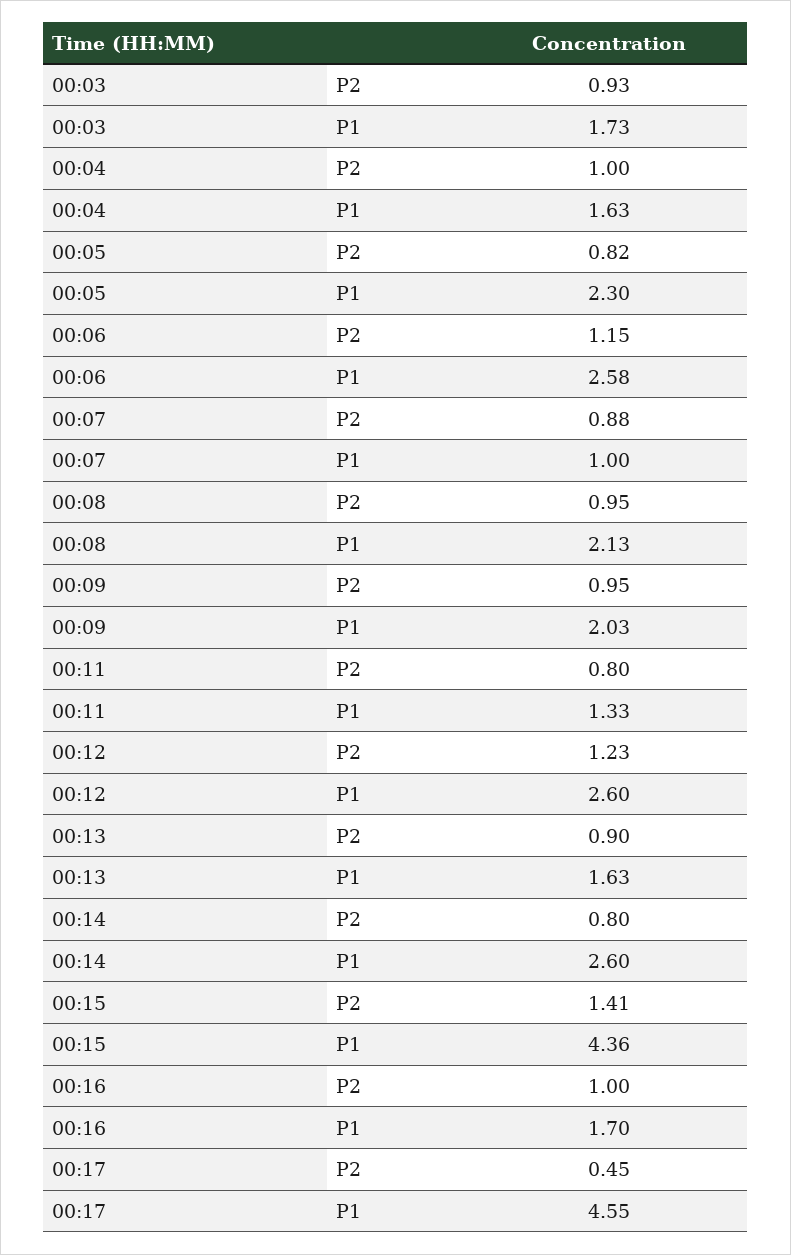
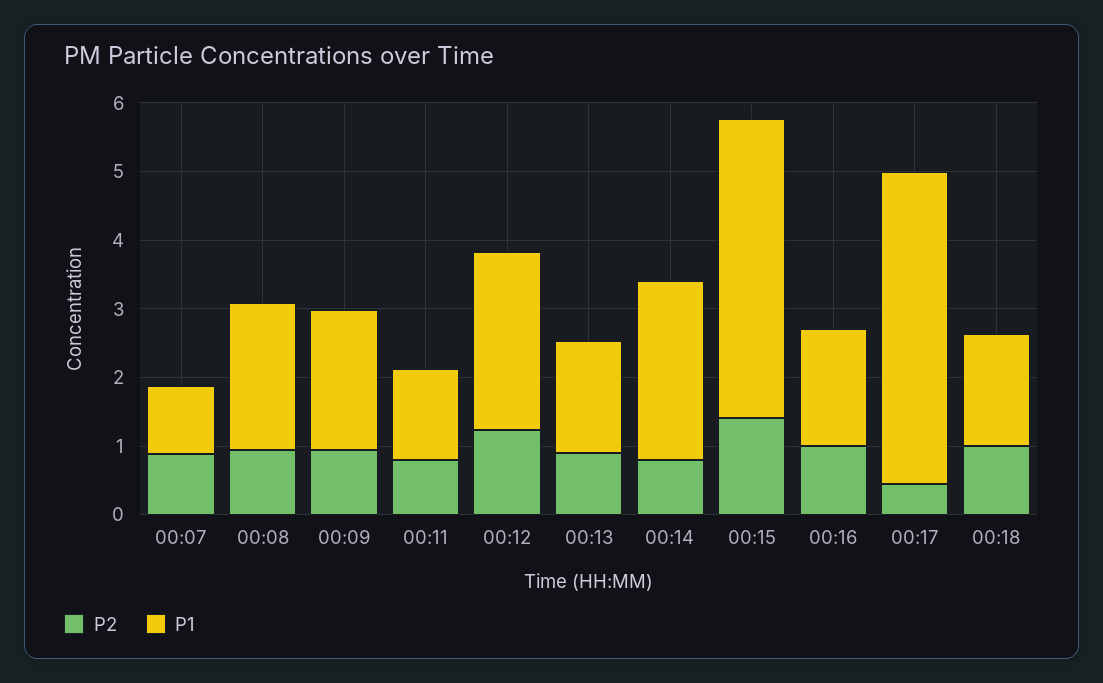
P2, 00:03: 0.93 -> none
P1, 00:03: 1.73 -> none
P2, 00:04: 1 -> none
P1, 00:04: 1.63 -> none
P2, 00:05: 0.82 -> none
P1, 00:05: 2.3 -> none
P2, 00:06: 1.15 -> none
P1, 00:06: 2.58 -> none
P2, 00:18: none -> 1
P1, 00:18: none -> 1.6

